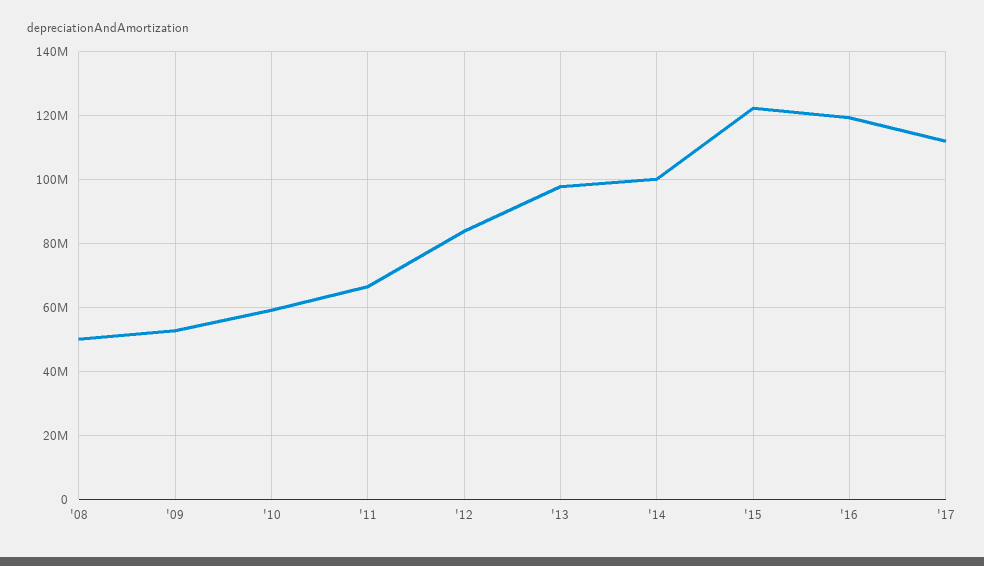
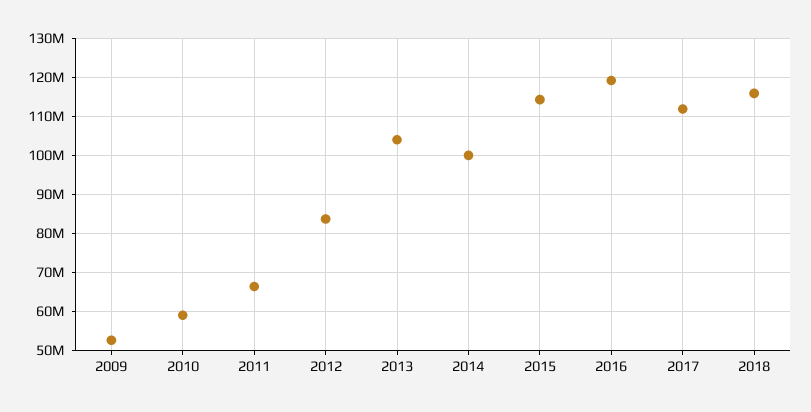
'08: 50000000 -> none
'13: 98000000 -> 104000000
'15: 122000000 -> 114000000
2018: none -> 116000000

